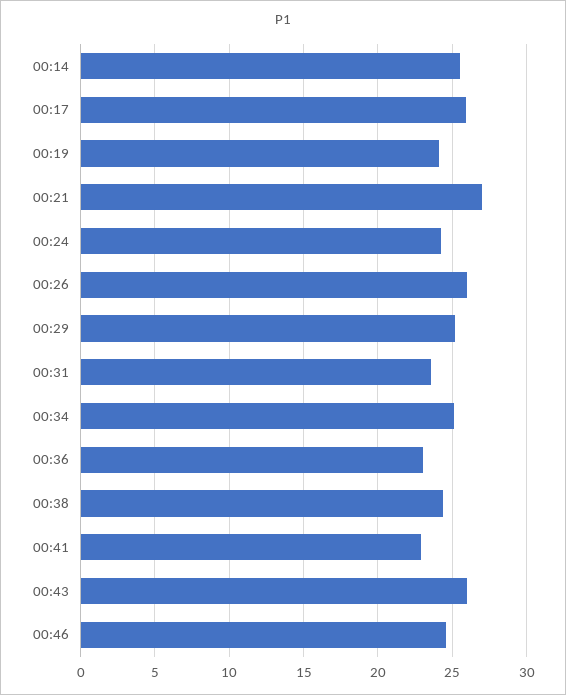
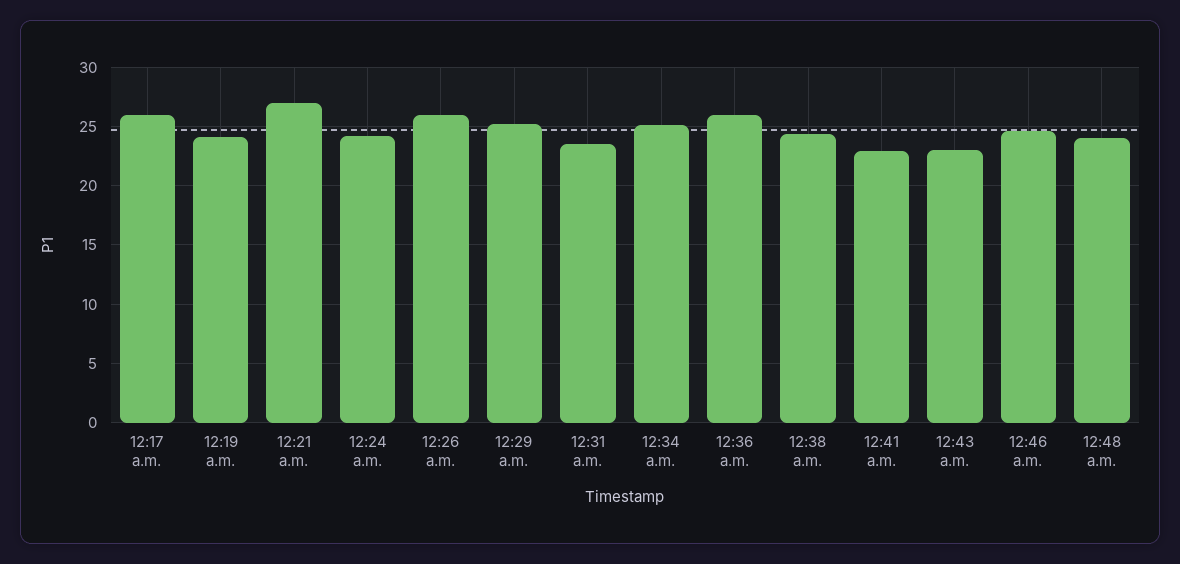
00:14: 25.5 -> none
00:36: 23 -> 26
00:43: 26 -> 23
12:48 a.m.: none -> 24

